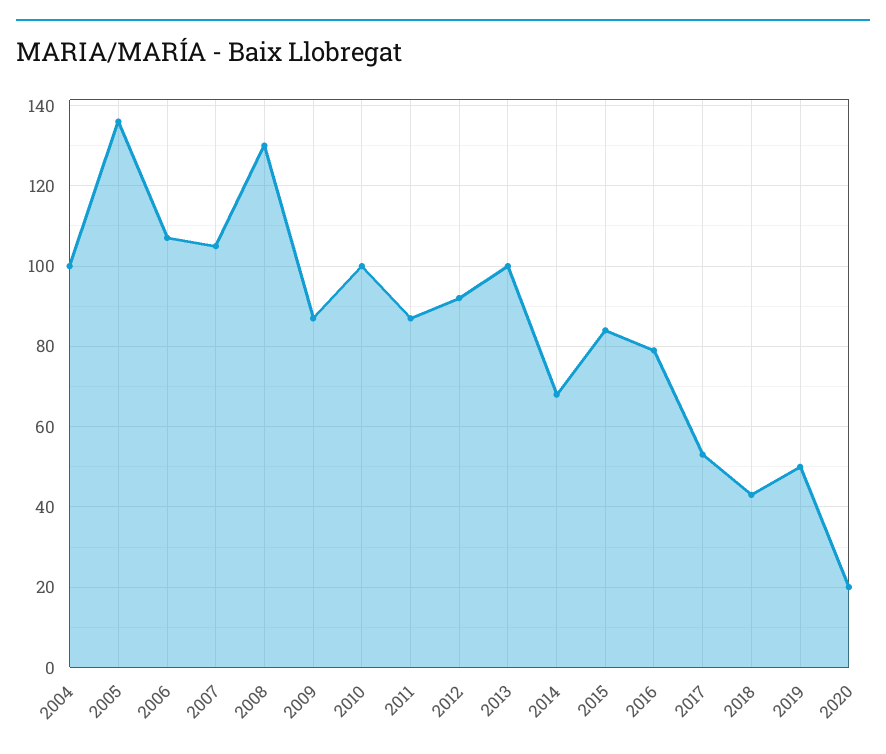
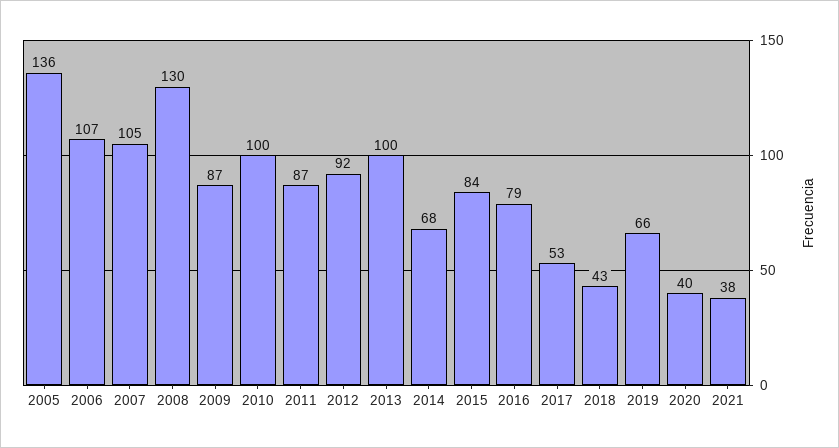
2004: 100 -> none
2019: 50 -> 66
2020: 20 -> 40
2021: none -> 38

